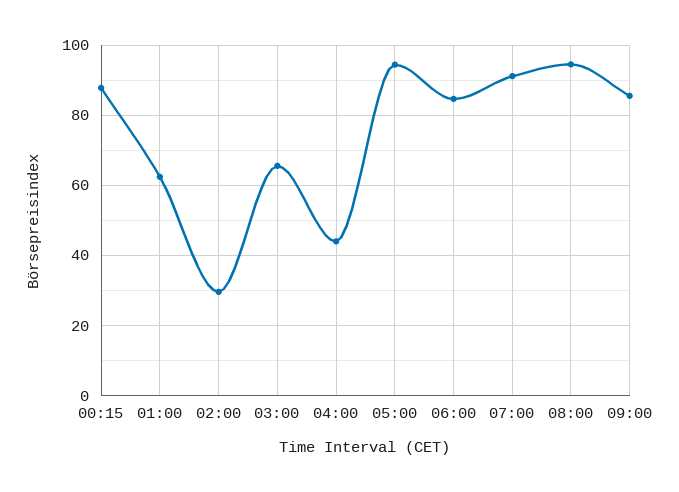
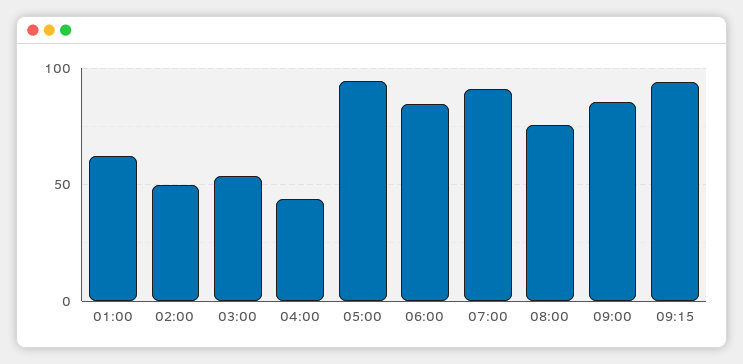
00:15: 88 -> none
02:00: 30 -> 50
03:00: 66 -> 55
08:00: 94 -> 75
09:15: none -> 95

